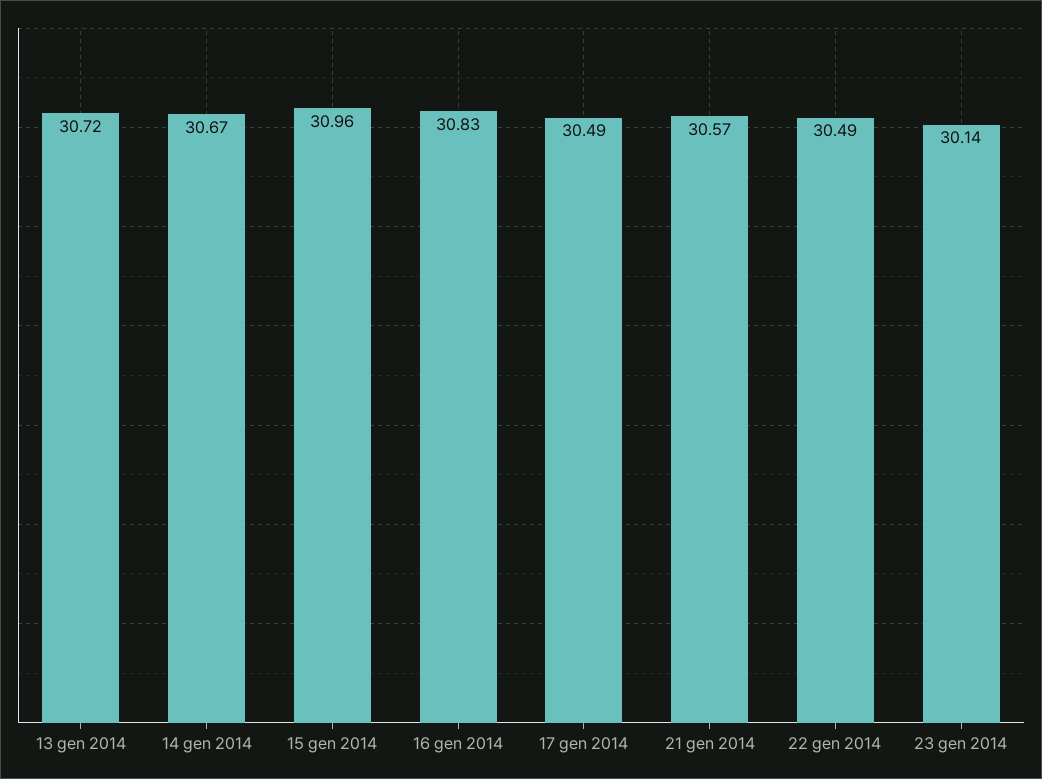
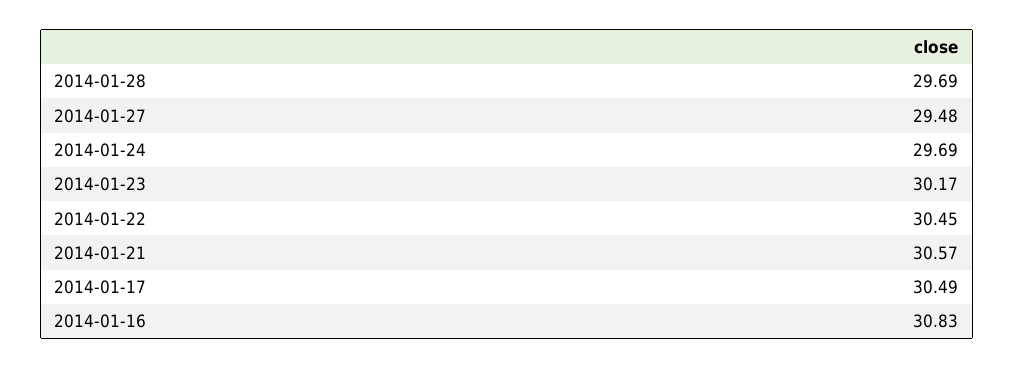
13 gen 2014: 30.72 -> none
14 gen 2014: 30.67 -> none
15 gen 2014: 30.96 -> none
22 gen 2014: 30.49 -> 30.45
23 gen 2014: 30.14 -> 30.17
2014-01-28: none -> 29.69
2014-01-27: none -> 29.48
2014-01-24: none -> 29.69

